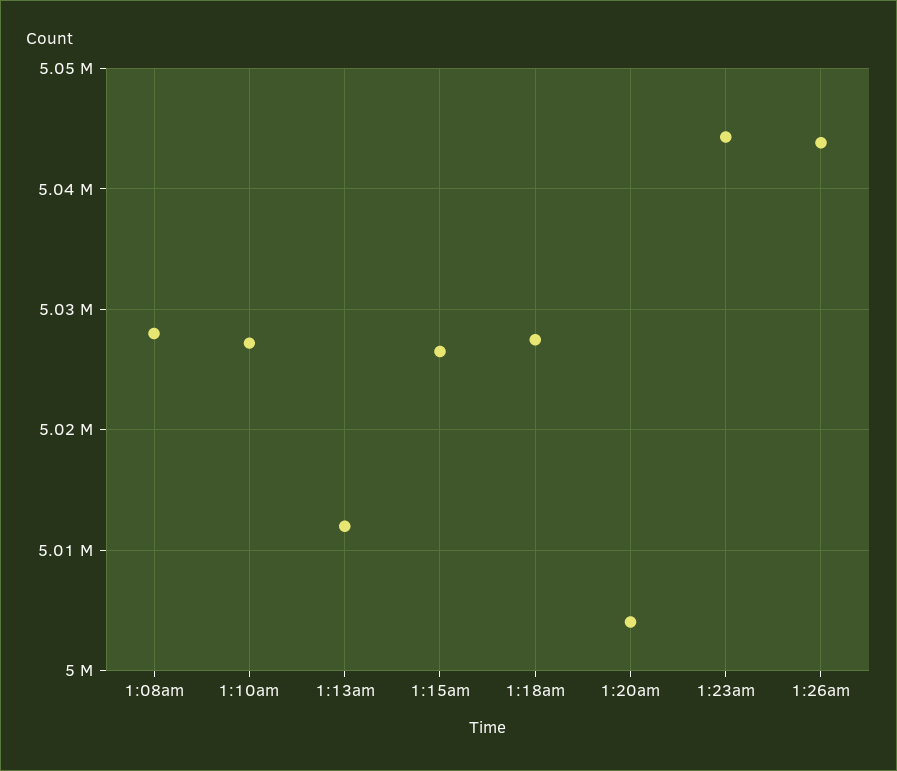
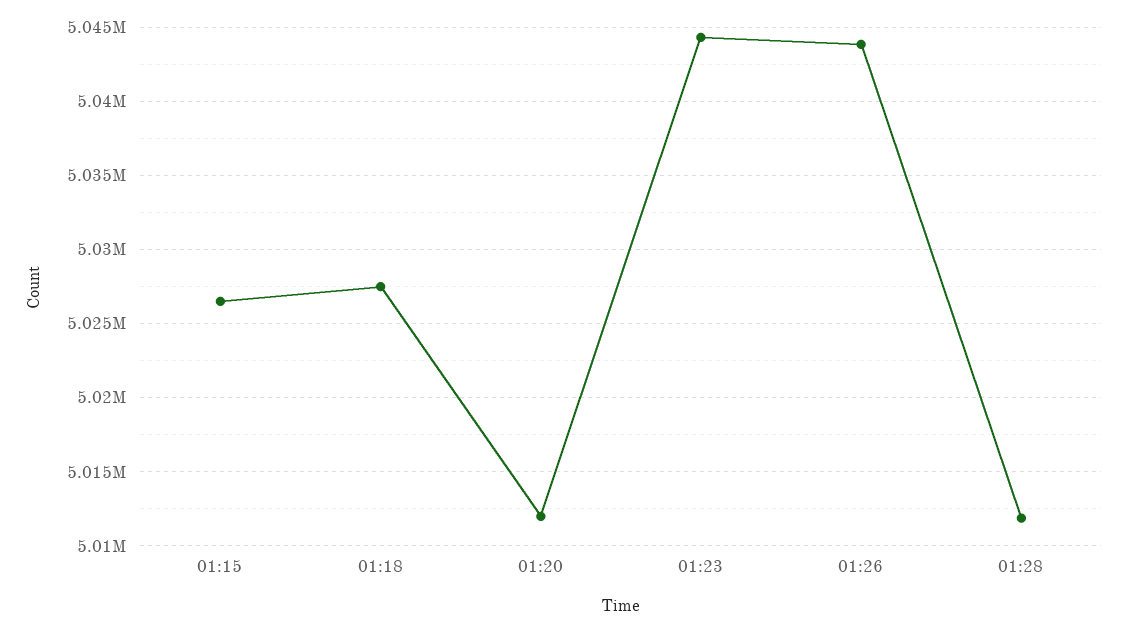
1:08am: 5028000 -> none
1:10am: 5027000 -> none
1:13am: 5012000 -> none
1:20am: 5004000 -> 5012000
01:28: none -> 5012000

